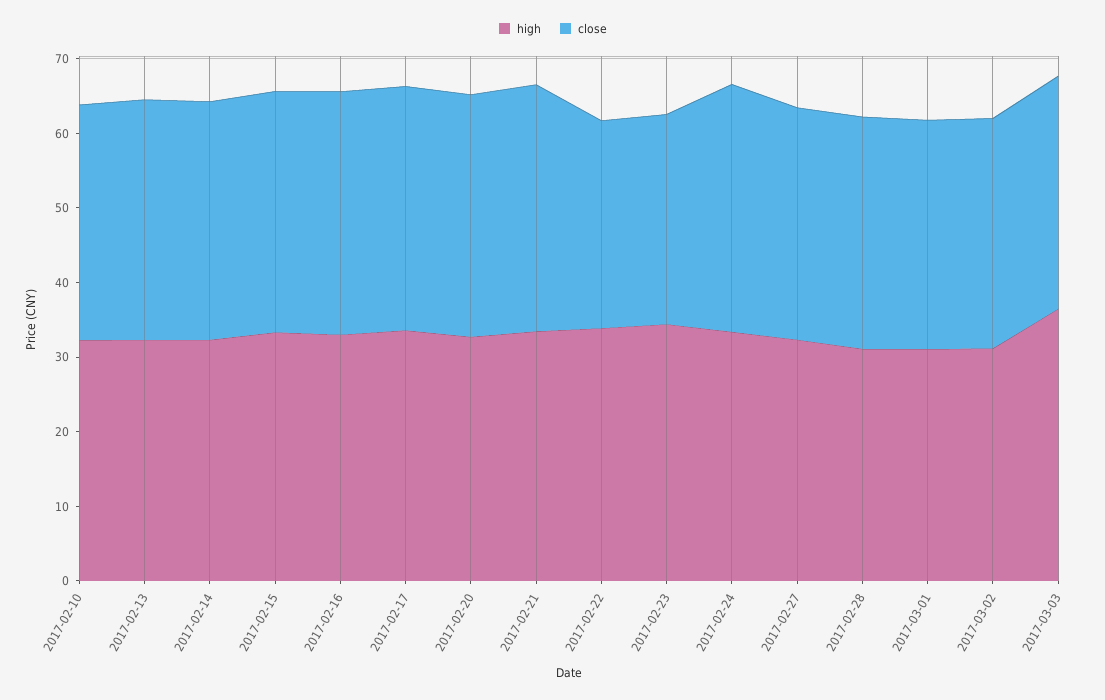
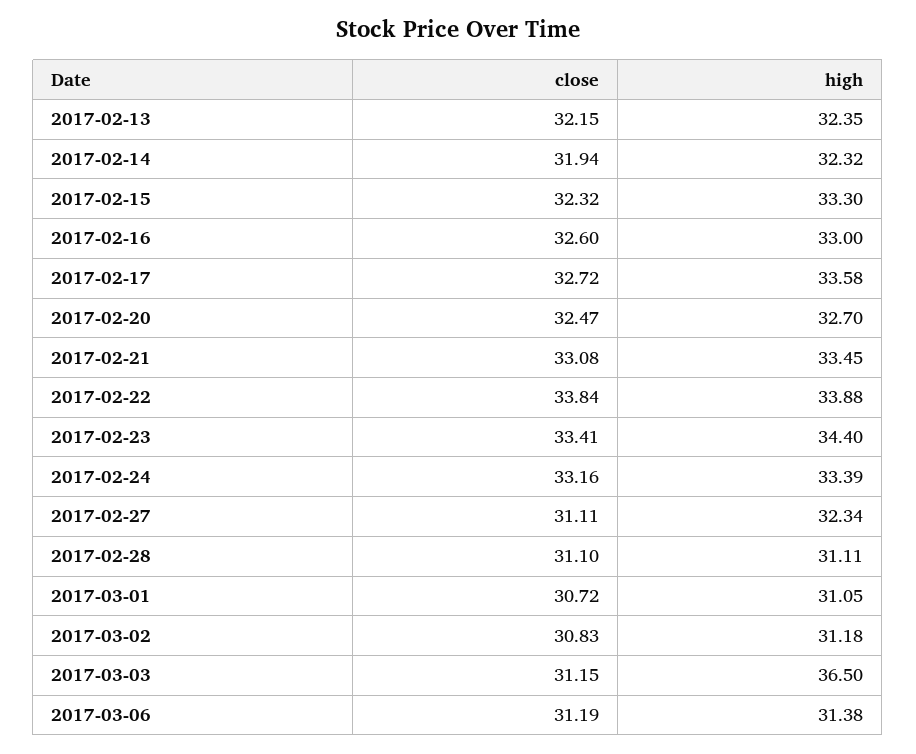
high, 2017-02-10: 32 -> none
close, 2017-02-10: 32 -> none
close, 2017-02-22: 28 -> 33.84
close, 2017-02-23: 28 -> 33.41
close, 2017-03-06: none -> 31.19
high, 2017-03-06: none -> 31.38

